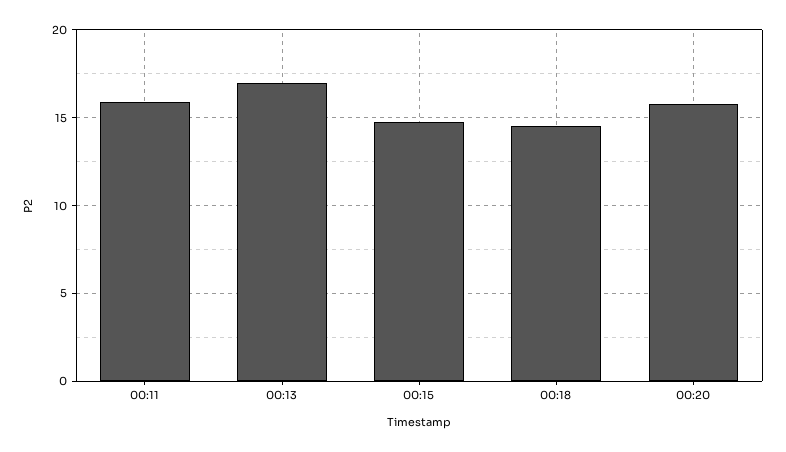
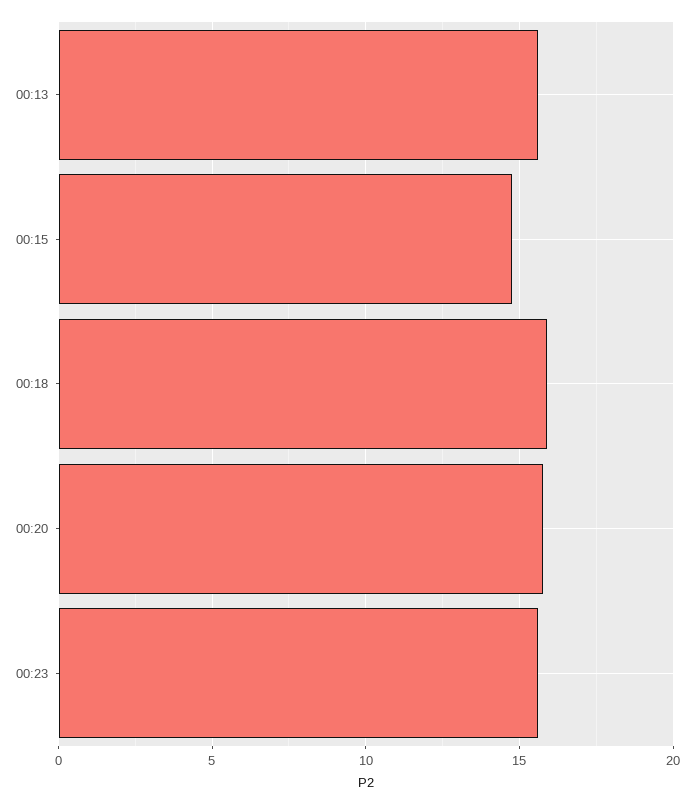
00:11: 16 -> none
00:13: 17 -> 15.5
00:18: 14.5 -> 16
00:23: none -> 15.5

